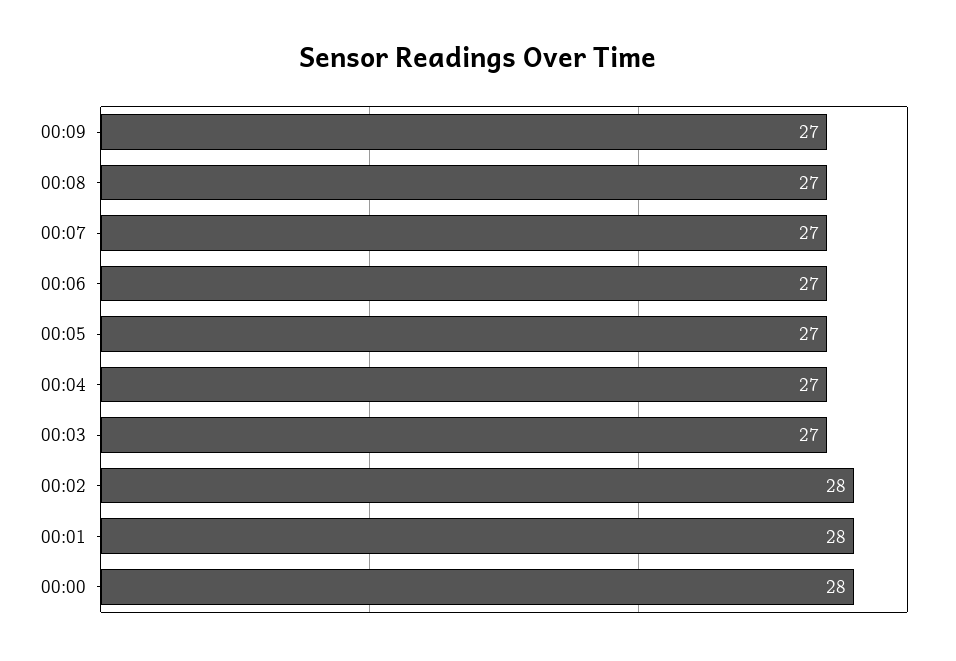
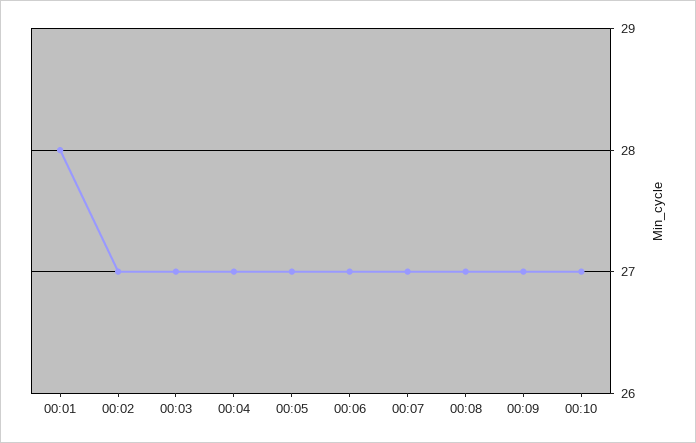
00:02: 28 -> 27
00:00: 28 -> none
00:10: none -> 27

